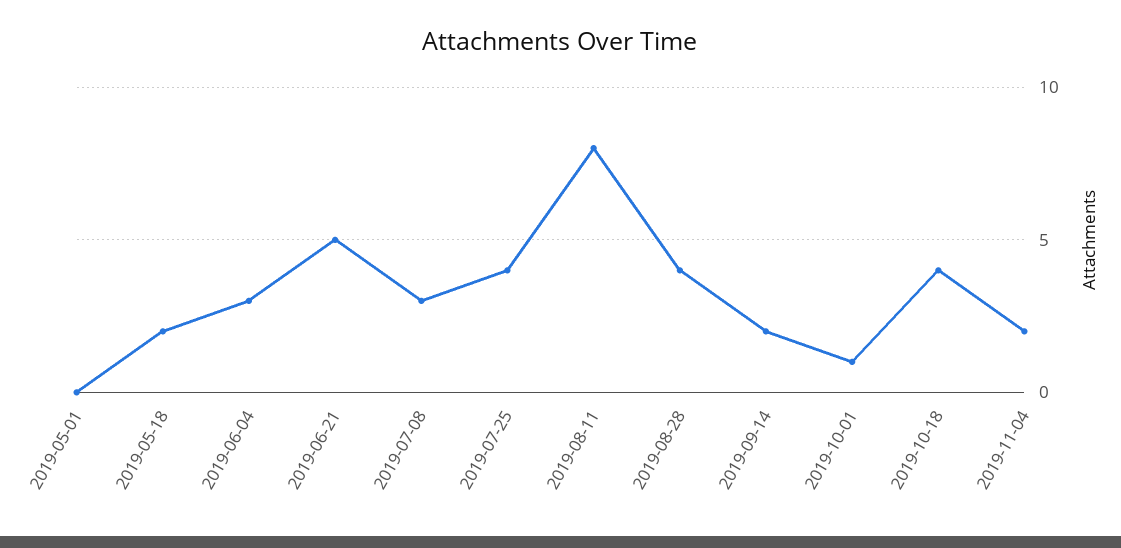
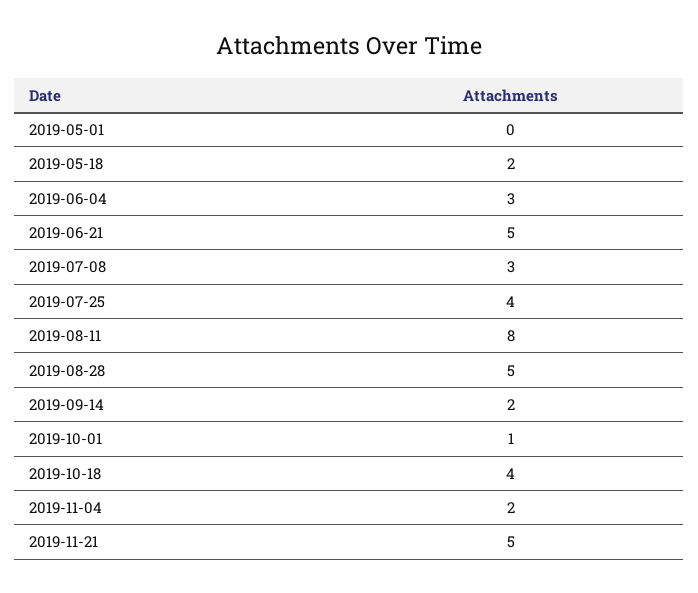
2019-08-28: 4 -> 5
2019-11-21: none -> 5

